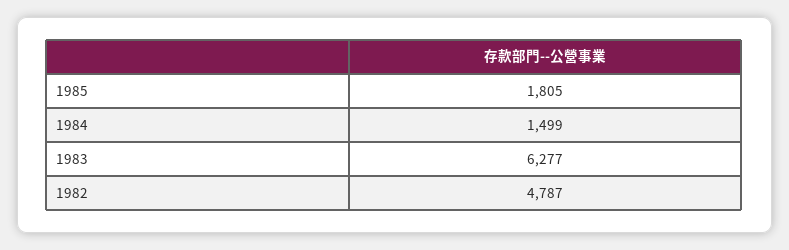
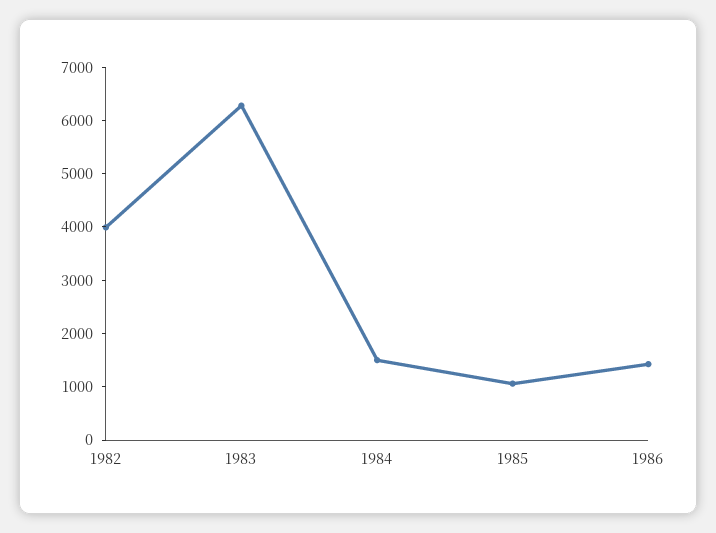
1985: 1805 -> 1000
1982: 4787 -> 4000
1986: none -> 1400

